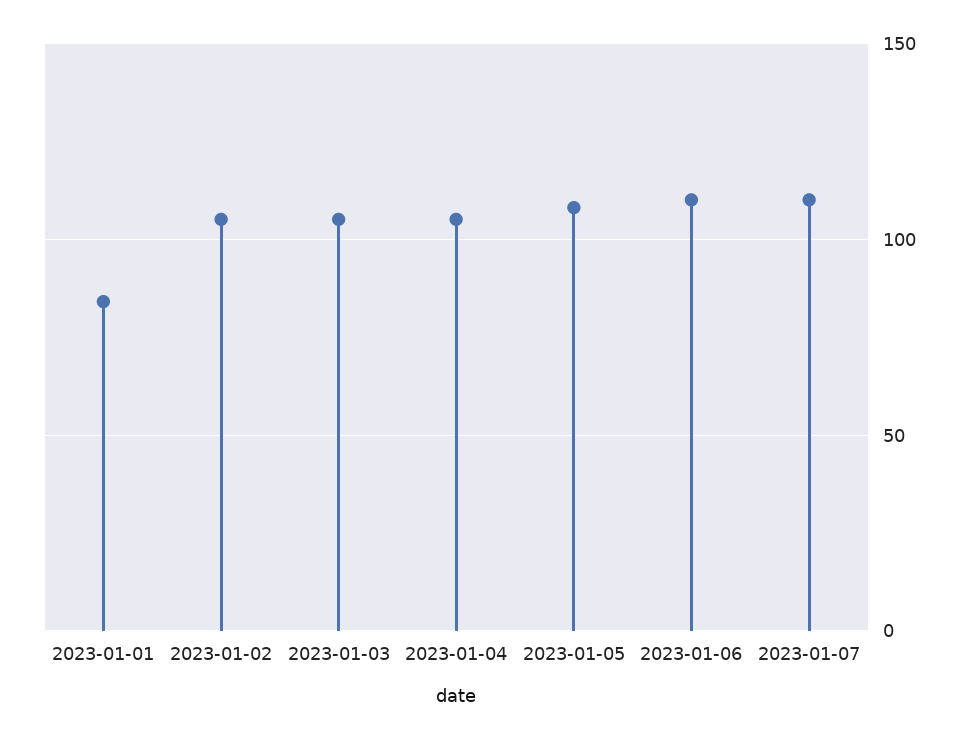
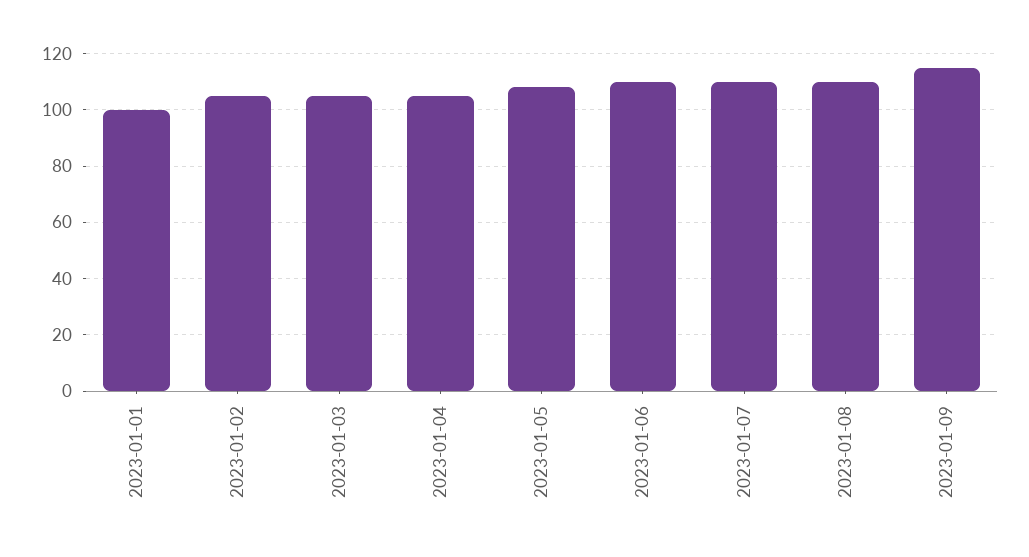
2023-01-01: 85 -> 100
2023-01-08: none -> 110
2023-01-09: none -> 115

